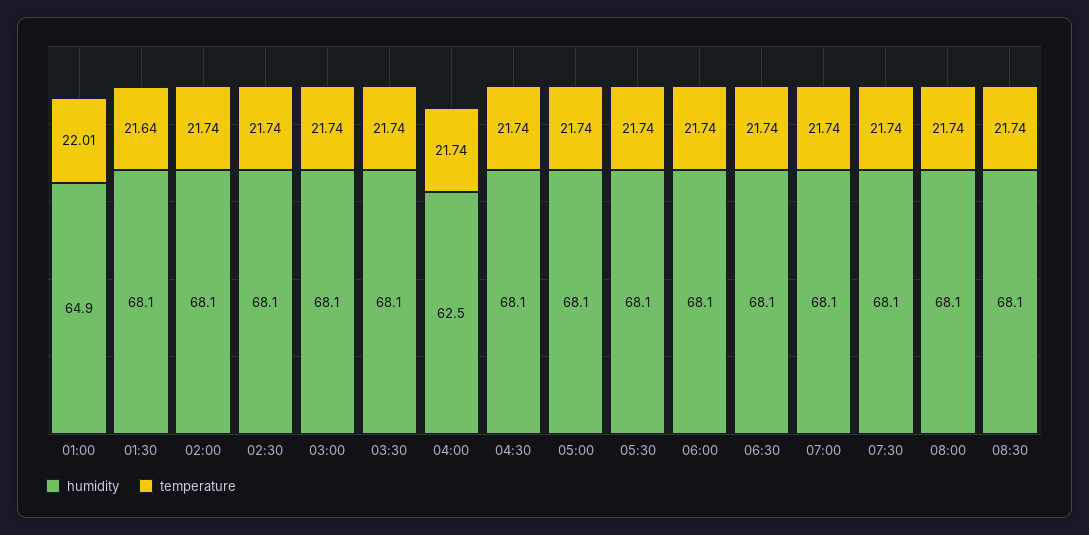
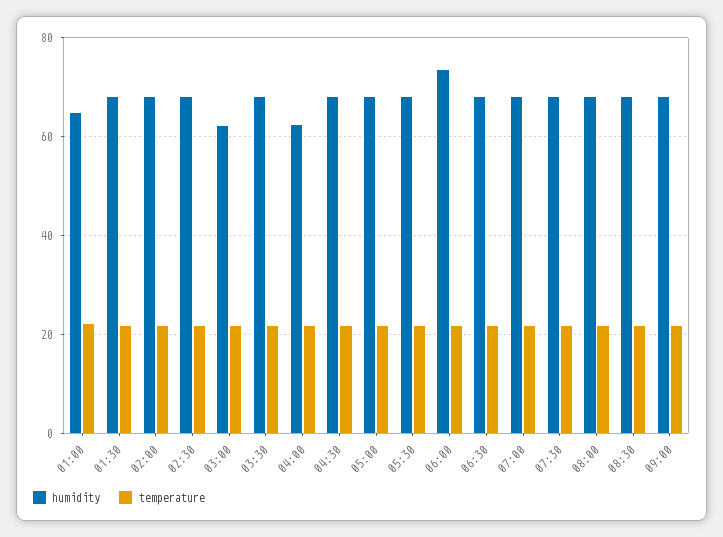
humidity, 03:00: 68.1 -> 62
humidity, 06:00: 68.1 -> 74
humidity, 09:00: none -> 68
temperature, 09:00: none -> 22

